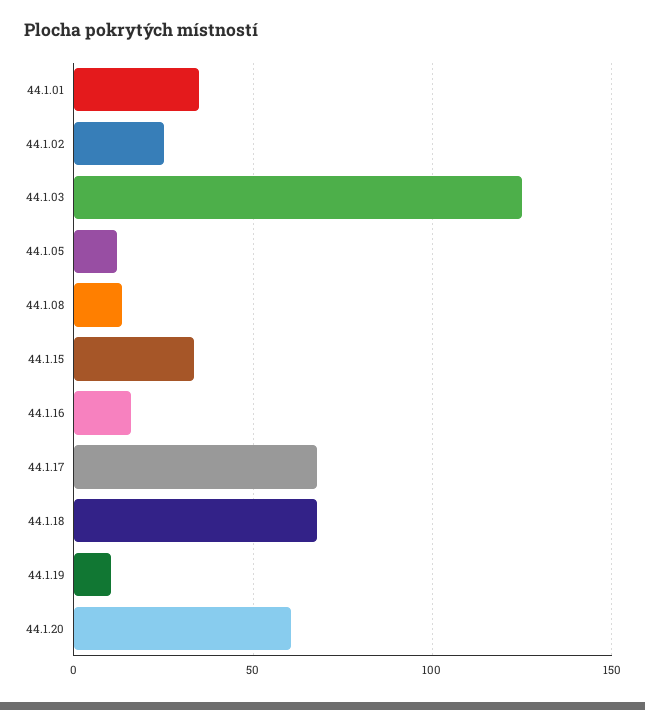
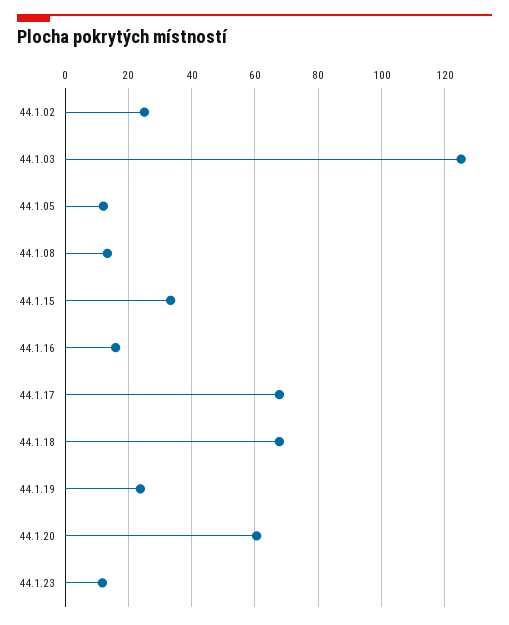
44.1.01: 35 -> none
44.1.19: 10 -> 24
44.1.23: none -> 12

